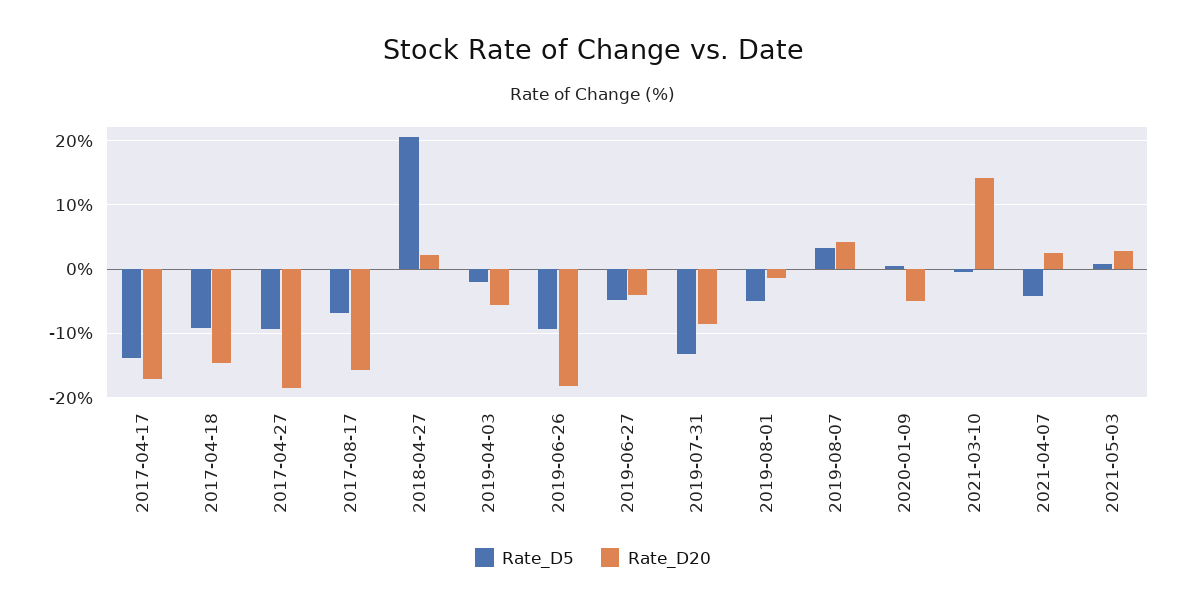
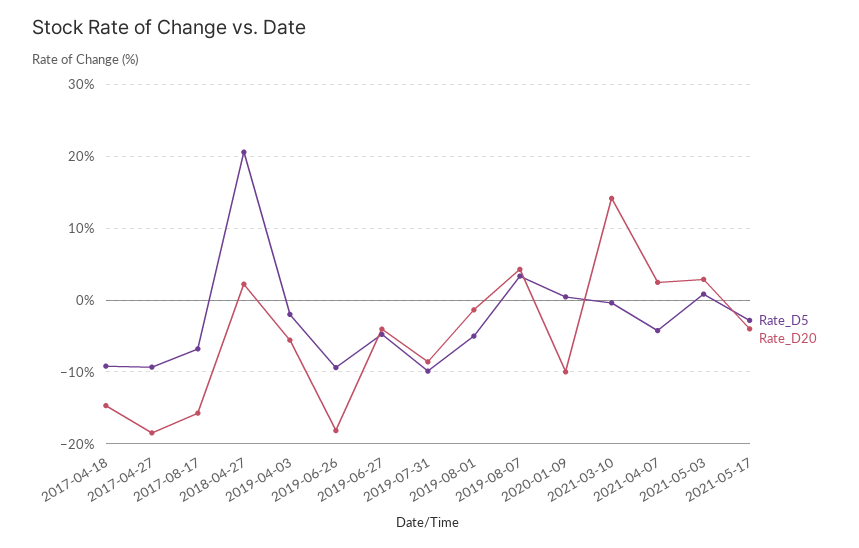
Rate_D5, 2017-04-17: -14 -> none
Rate_D20, 2017-04-17: -17 -> none
Rate_D5, 2019-07-31: -13 -> -10
Rate_D20, 2020-01-09: -5 -> -10
Rate_D5, 2021-05-17: none -> -3
Rate_D20, 2021-05-17: none -> -4

